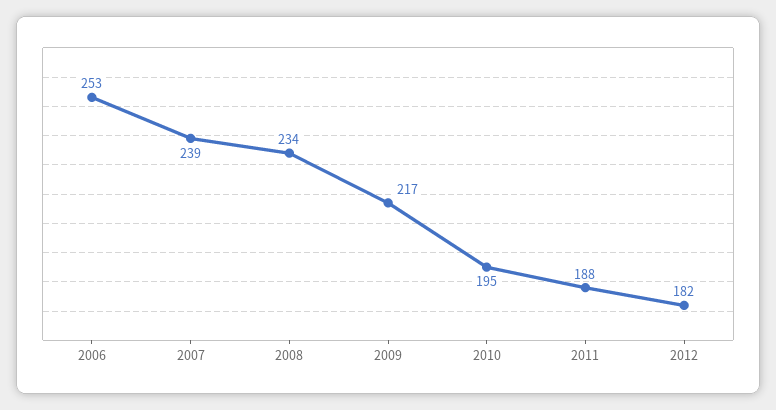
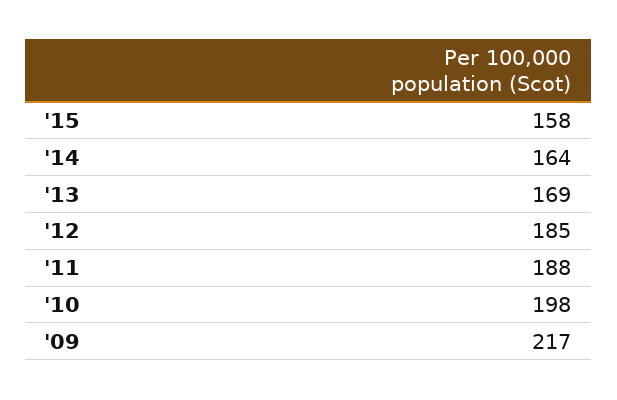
2006: 253 -> none
2007: 239 -> none
2008: 234 -> none
2010: 195 -> 198
2012: 182 -> 185
'15: none -> 158
'14: none -> 164
'13: none -> 169

